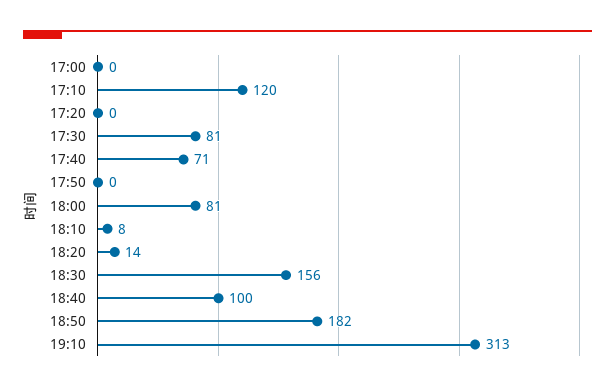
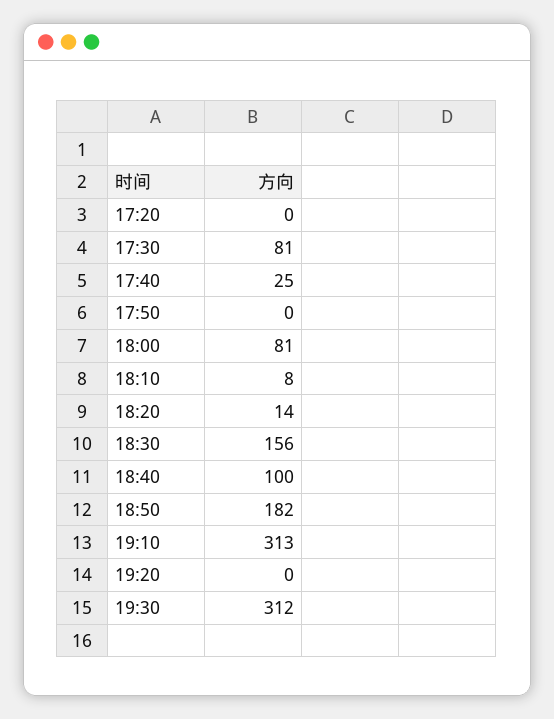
17:00: 0 -> none
17:10: 120 -> none
17:40: 71 -> 25
19:20: none -> 0
19:30: none -> 312

